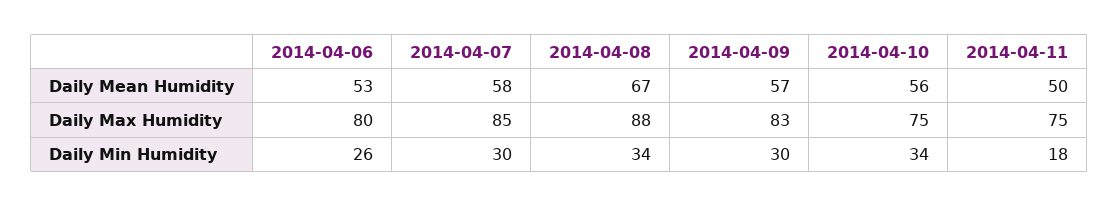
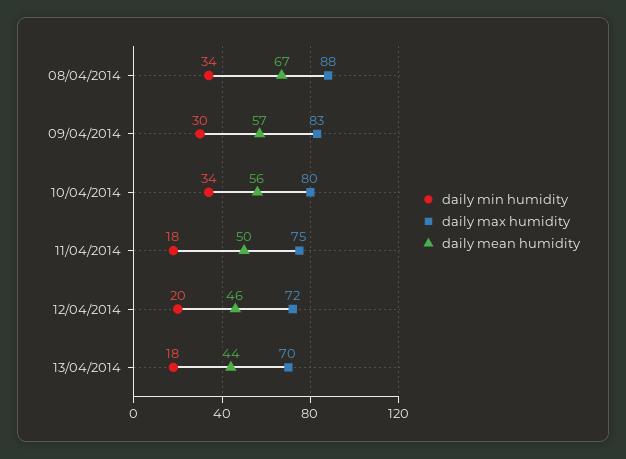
Daily Mean Humidity, 2014-04-06: 53 -> none
Daily Mean Humidity, 2014-04-07: 58 -> none
Daily Max Humidity, 2014-04-06: 80 -> none
Daily Max Humidity, 2014-04-07: 85 -> none
Daily Max Humidity, 2014-04-10: 75 -> 80
Daily Min Humidity, 2014-04-06: 26 -> none
Daily Min Humidity, 2014-04-07: 30 -> none
Daily Min Humidity, 12/04/2014: none -> 20
Daily Max Humidity, 12/04/2014: none -> 72
Daily Mean Humidity, 12/04/2014: none -> 46
Daily Min Humidity, 13/04/2014: none -> 18
Daily Max Humidity, 13/04/2014: none -> 70
Daily Mean Humidity, 13/04/2014: none -> 44

